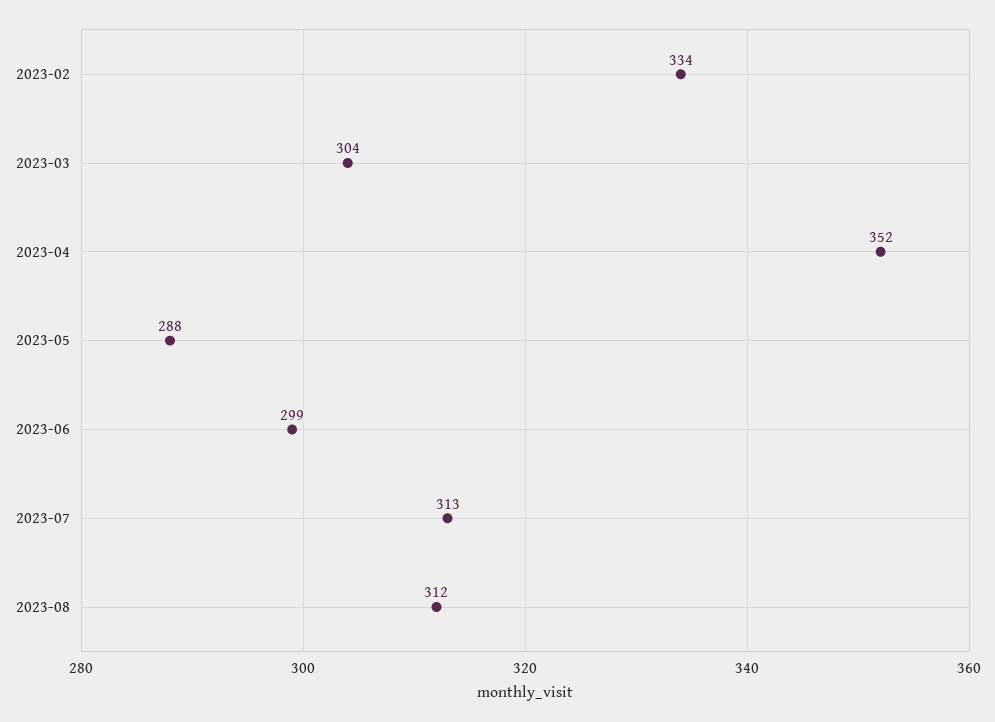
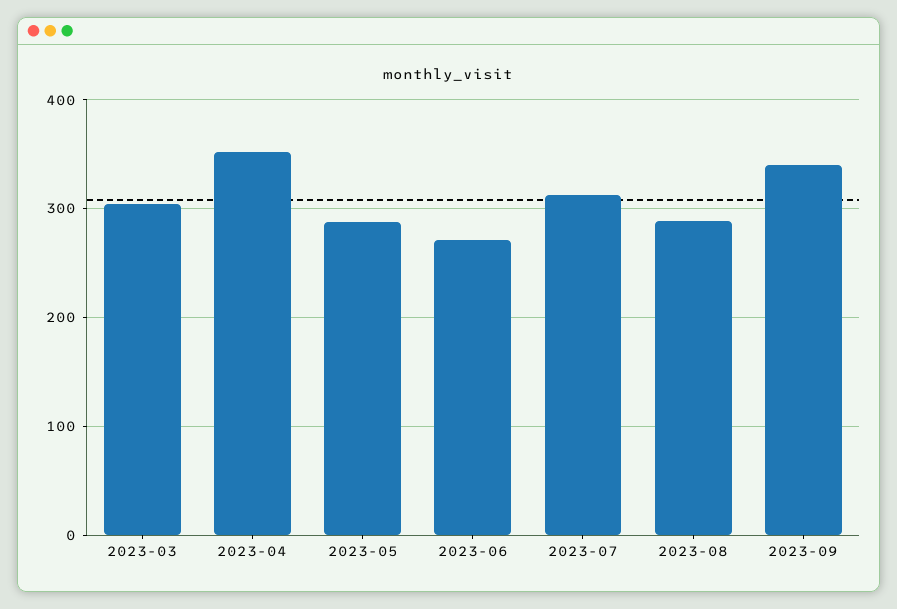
2023-02: 334 -> none
2023-06: 299 -> 270
2023-08: 312 -> 290
2023-09: none -> 340

